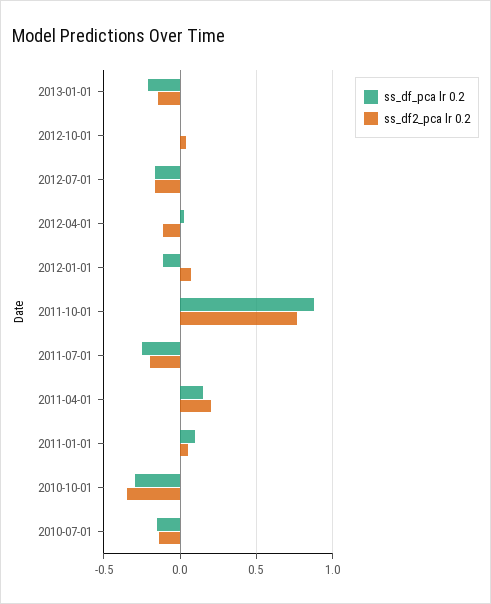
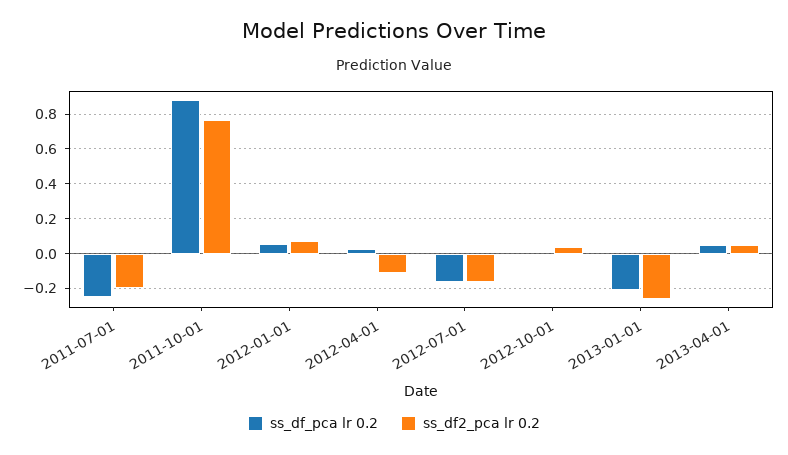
ss_df2_pca lr 0.2, 2013-01-01: -0.15 -> -0.25
ss_df_pca lr 0.2, 2012-01-01: -0.1 -> 0.05
ss_df_pca lr 0.2, 2011-04-01: 0.15 -> none
ss_df2_pca lr 0.2, 2011-04-01: 0.2 -> none
ss_df_pca lr 0.2, 2011-01-01: 0.1 -> none
ss_df2_pca lr 0.2, 2011-01-01: 0.05 -> none
ss_df_pca lr 0.2, 2010-10-01: -0.3 -> none
ss_df2_pca lr 0.2, 2010-10-01: -0.35 -> none
ss_df_pca lr 0.2, 2010-07-01: -0.15 -> none
ss_df2_pca lr 0.2, 2010-07-01: -0.15 -> none
ss_df_pca lr 0.2, 2013-04-01: none -> 0.05
ss_df2_pca lr 0.2, 2013-04-01: none -> 0.05

